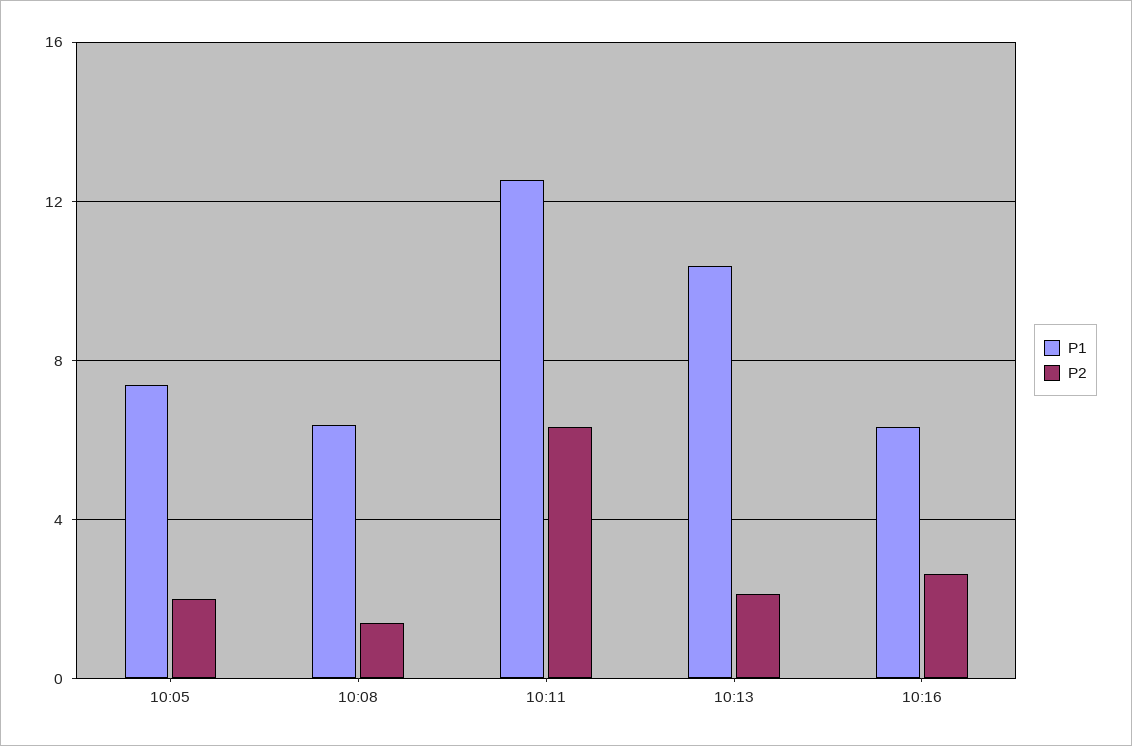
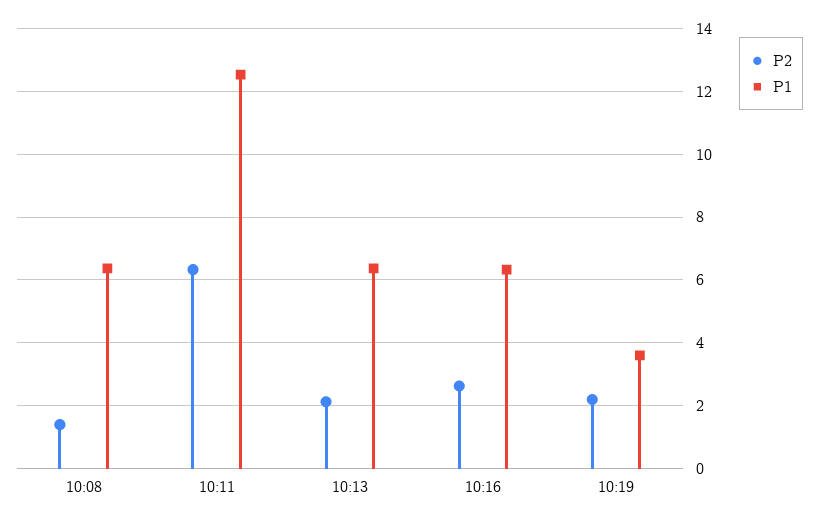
P1, 10:05: 7.5 -> none
P2, 10:05: 2 -> none
P1, 10:13: 10.5 -> 6.4
P2, 10:19: none -> 2.2
P1, 10:19: none -> 3.6

